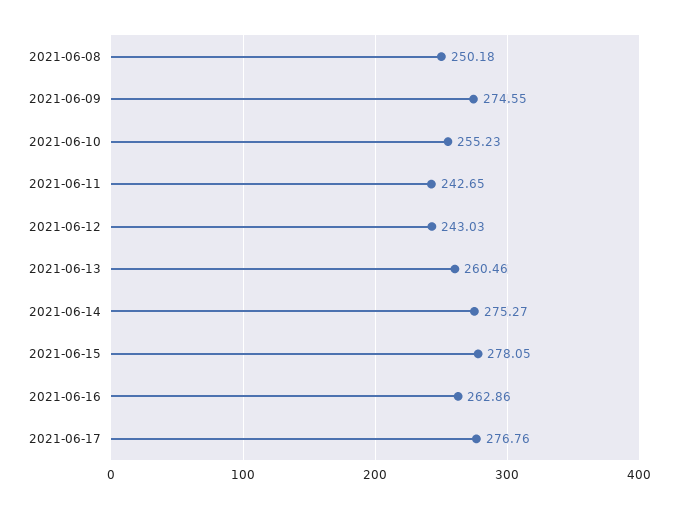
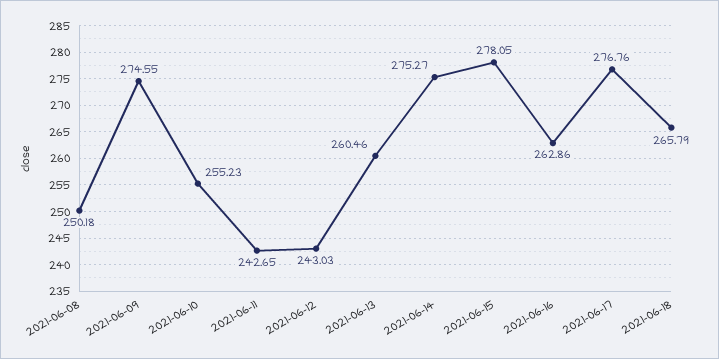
2021-06-18: none -> 265.79

